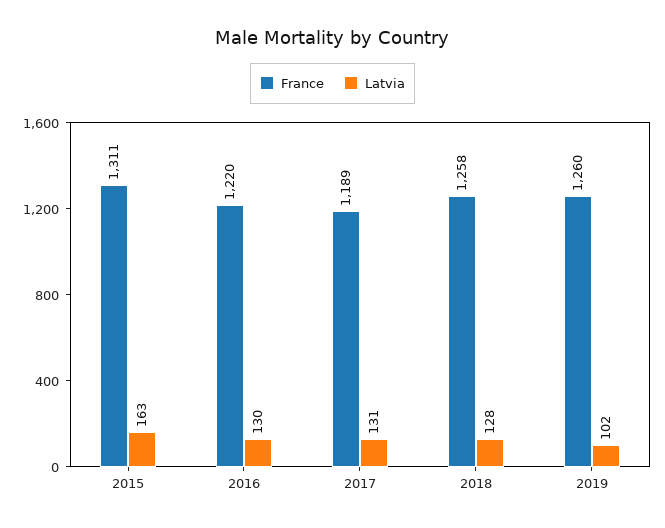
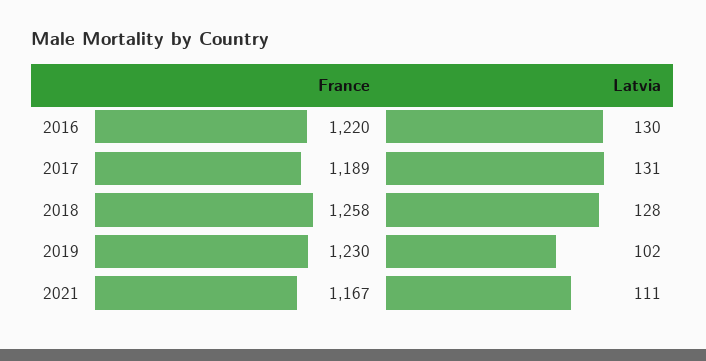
France, 2015: 1311 -> none
Latvia, 2015: 163 -> none
France, 2019: 1260 -> 1230
France, 2021: none -> 1167
Latvia, 2021: none -> 111

